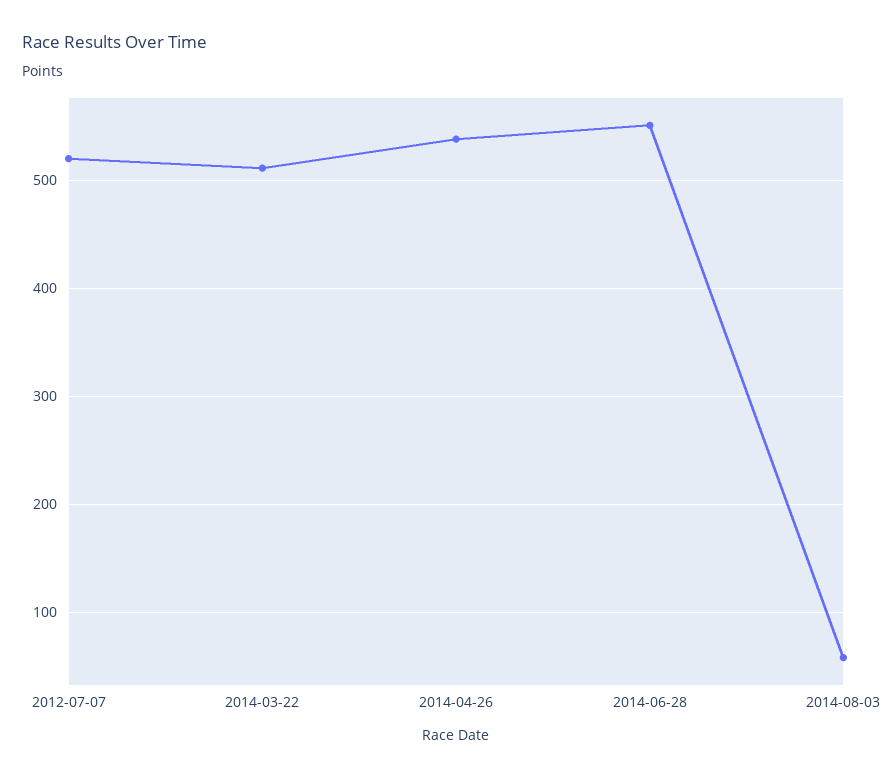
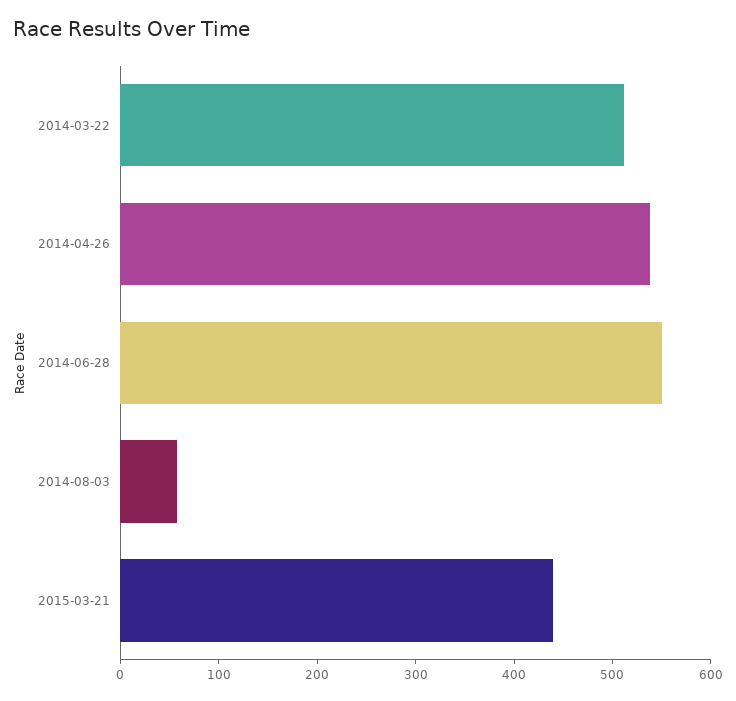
2012-07-07: 520 -> none
2015-03-21: none -> 440

